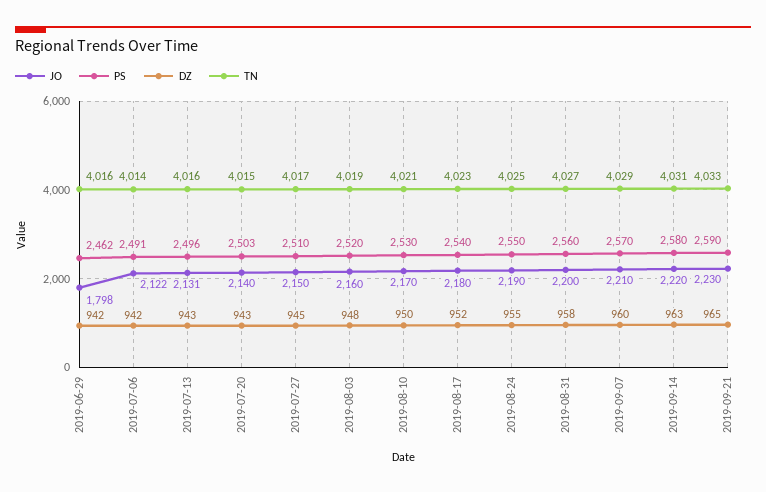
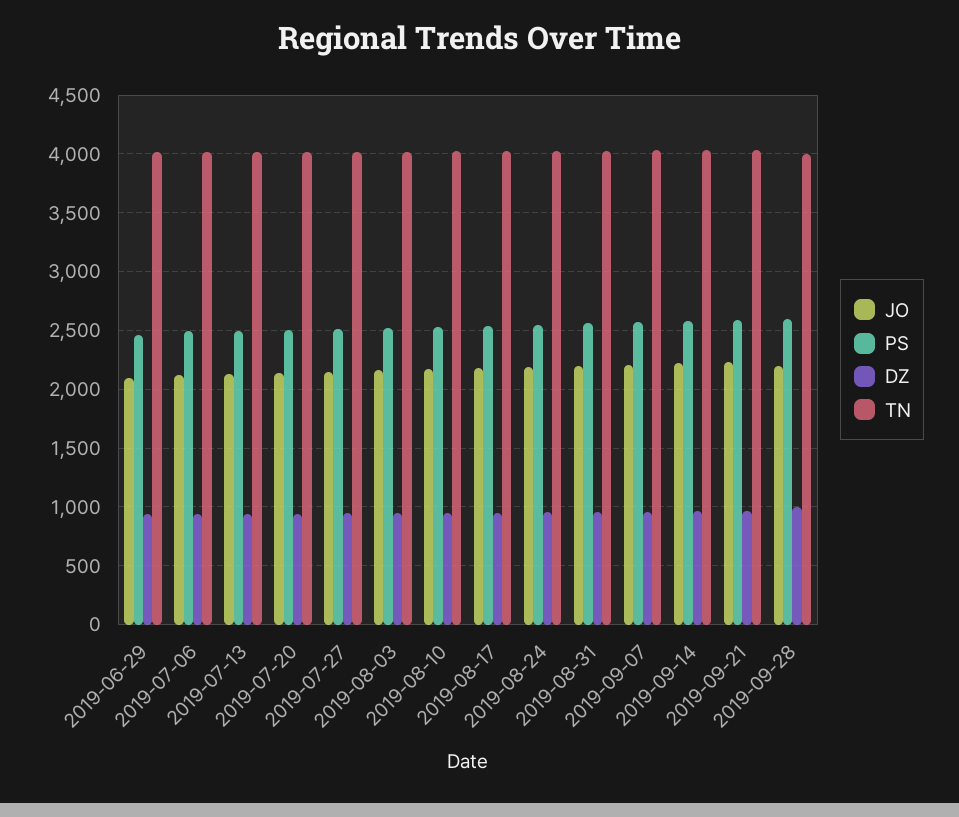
JO, 2019-06-29: 1798 -> 2100
JO, 2019-09-28: none -> 2200
PS, 2019-09-28: none -> 2600
DZ, 2019-09-28: none -> 1000
TN, 2019-09-28: none -> 4000

